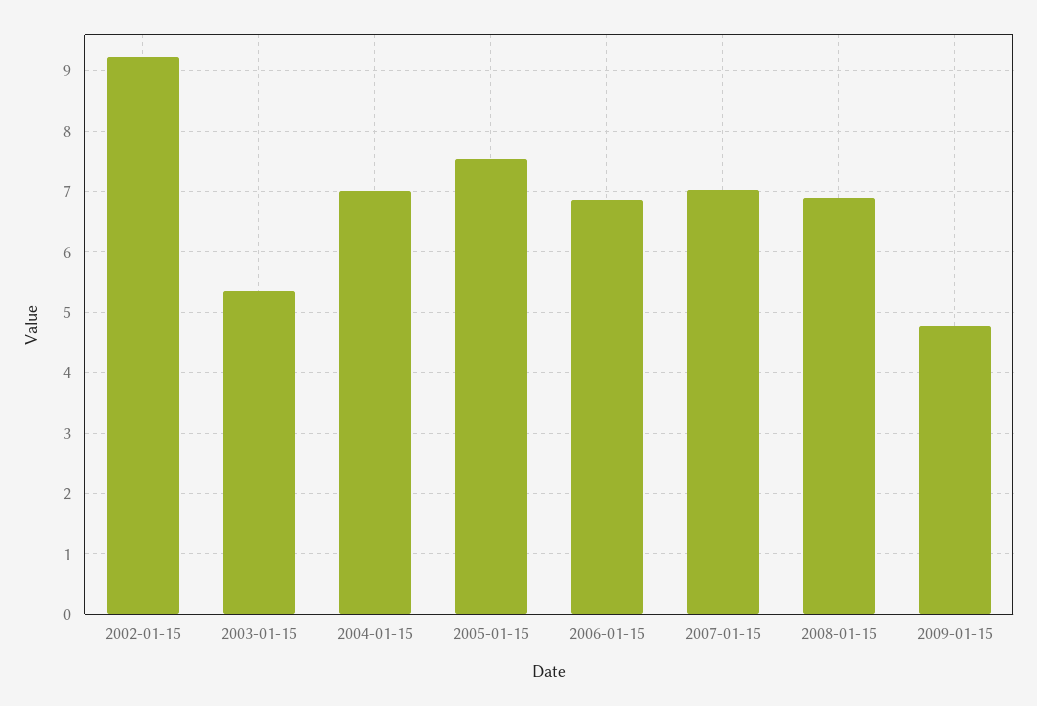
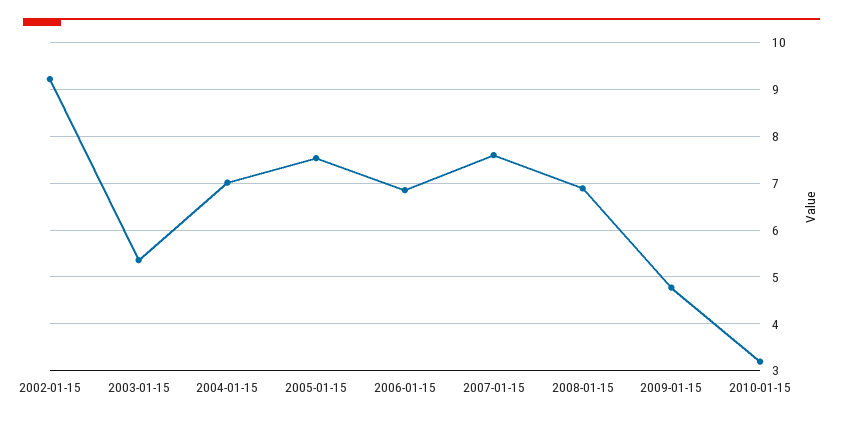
2007-01-15: 7 -> 7.6
2010-01-15: none -> 3.2

